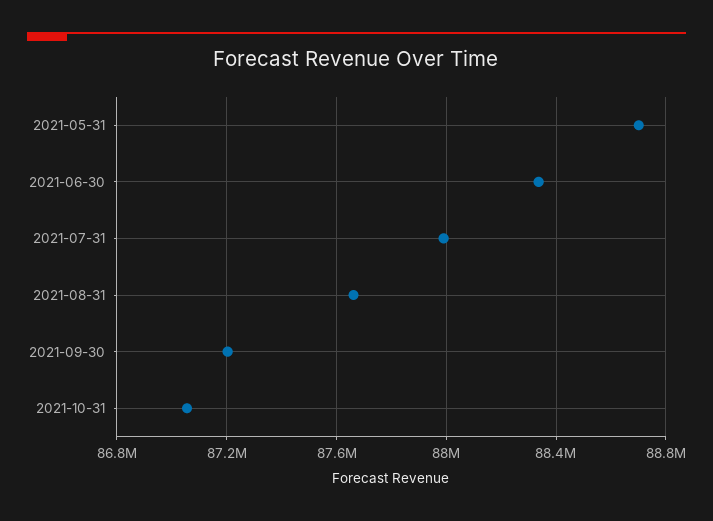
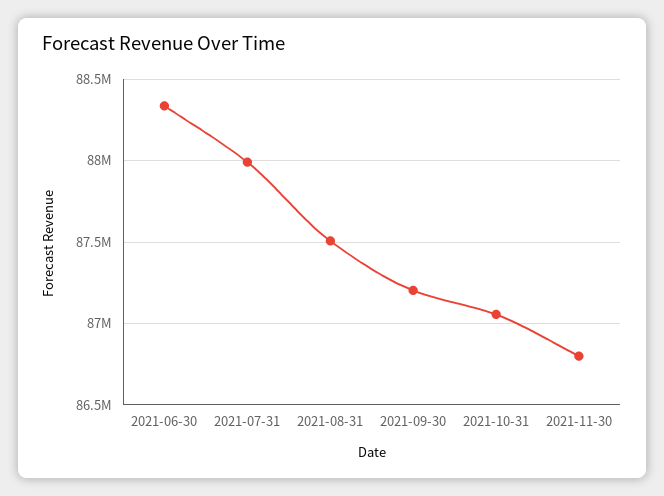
2021-05-31: 88700000 -> none
2021-08-31: 87650000 -> 87500000
2021-11-30: none -> 86800000

